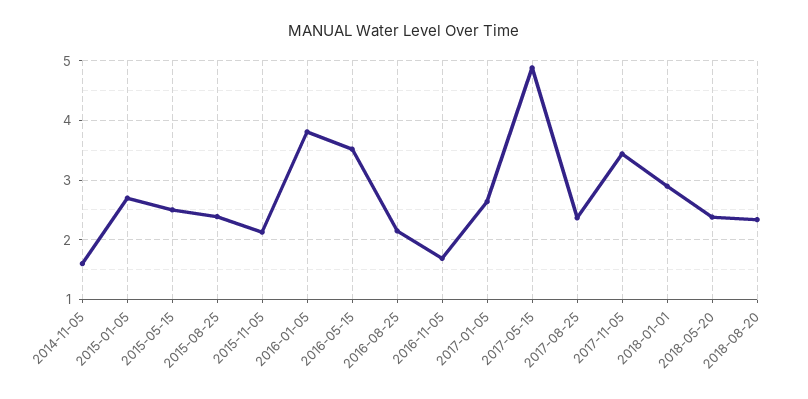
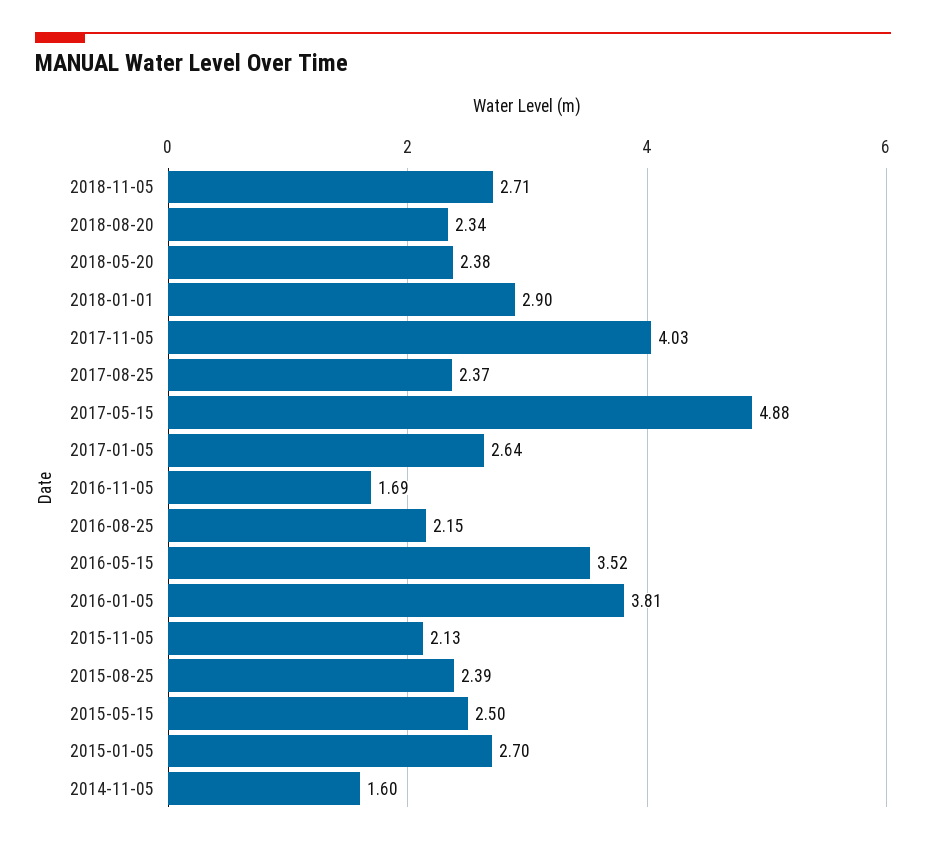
2017-11-05: 3.4 -> 4.03
2018-11-05: none -> 2.71

